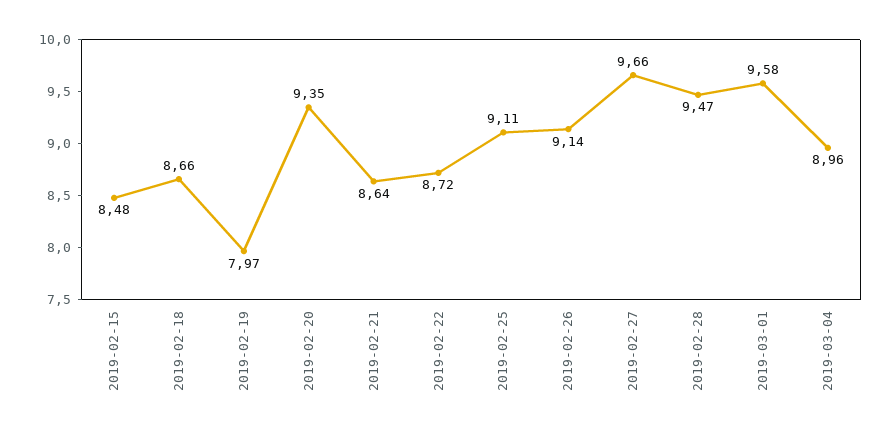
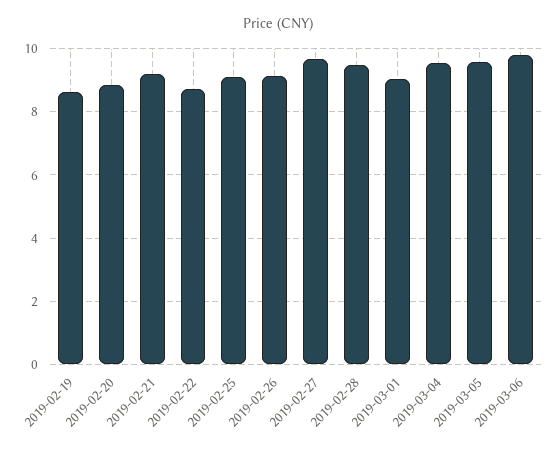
2019-02-15: 8.48 -> none
2019-02-18: 8.66 -> none
2019-02-19: 7.97 -> 8.6
2019-02-20: 9.35 -> 8.8
2019-02-21: 8.64 -> 9.2
2019-03-01: 9.58 -> 9
2019-03-04: 8.96 -> 9.6
2019-03-05: none -> 9.6
2019-03-06: none -> 9.8

